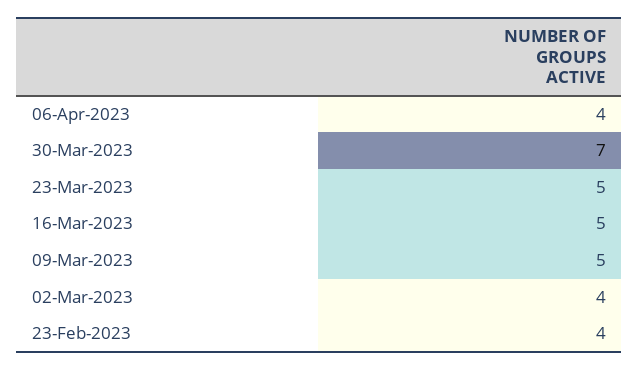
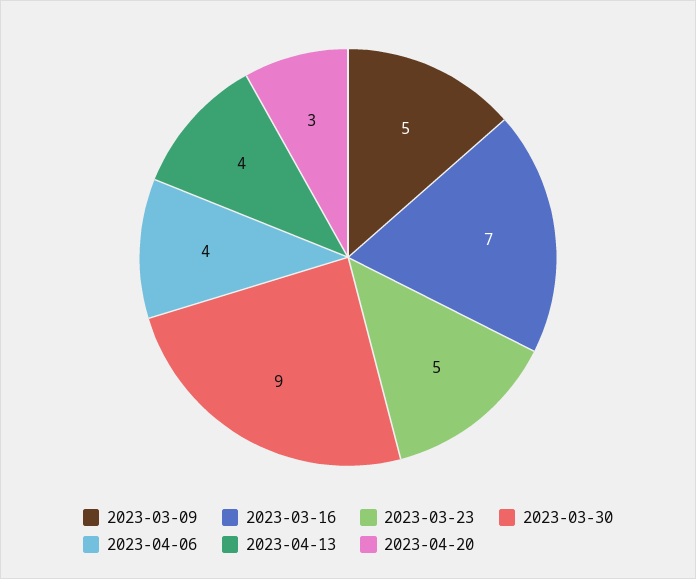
30-Mar-2023: 7 -> 9
16-Mar-2023: 5 -> 7
02-Mar-2023: 4 -> none
23-Feb-2023: 4 -> none
2023-04-13: none -> 4
2023-04-20: none -> 3

